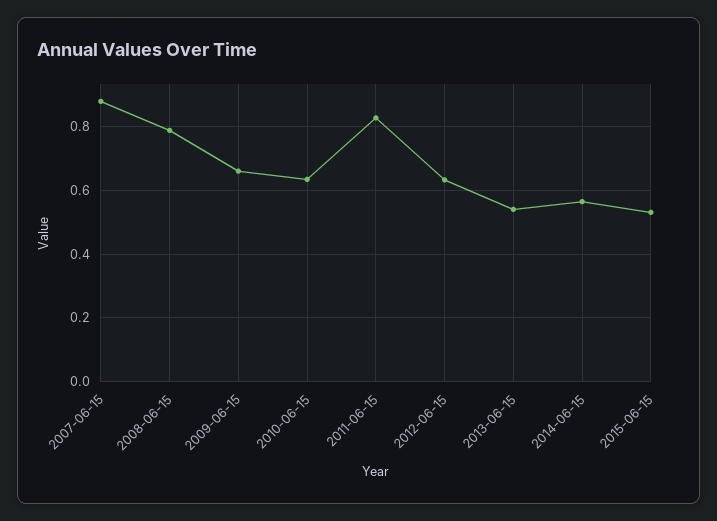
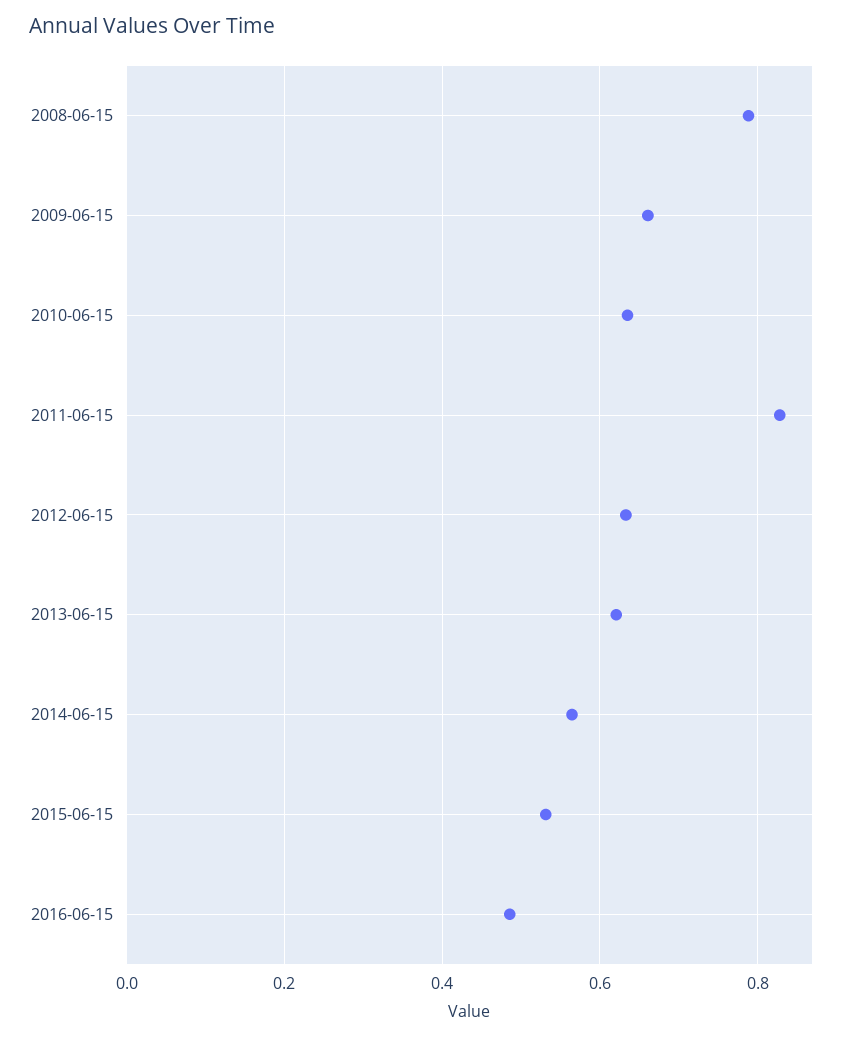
2007-06-15: 0.88 -> none
2013-06-15: 0.54 -> 0.62
2016-06-15: none -> 0.48

